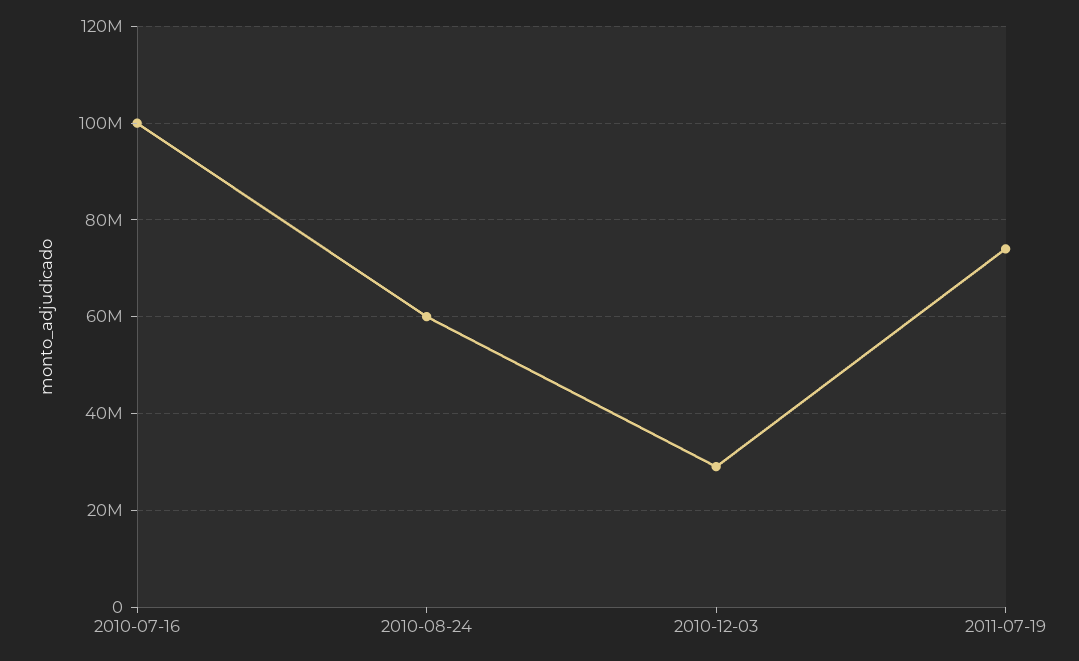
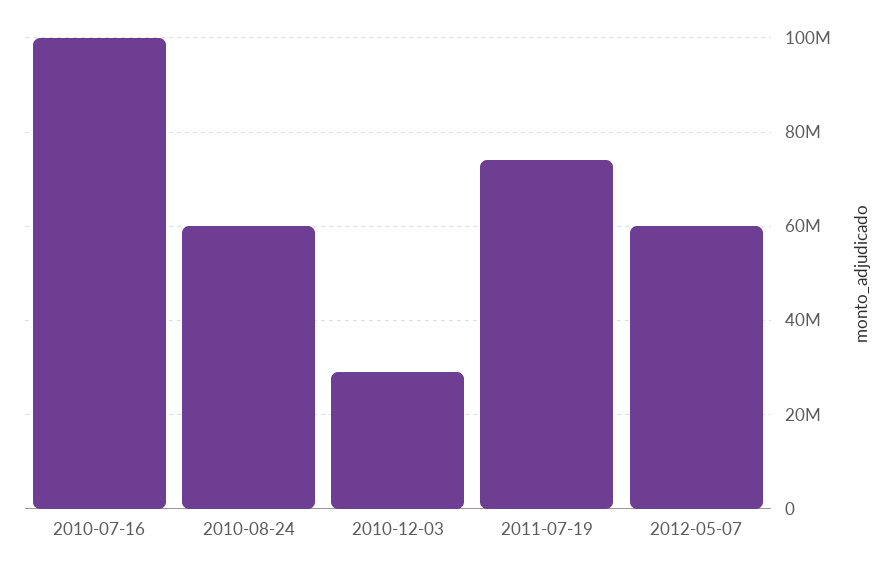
2012-05-07: none -> 60000000

